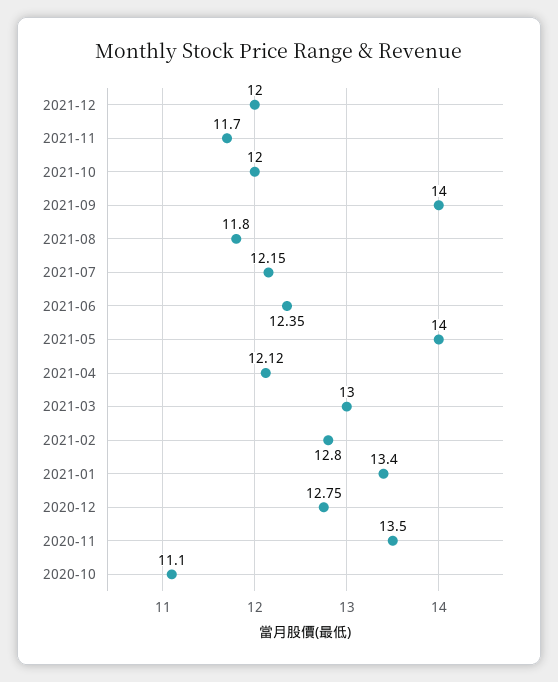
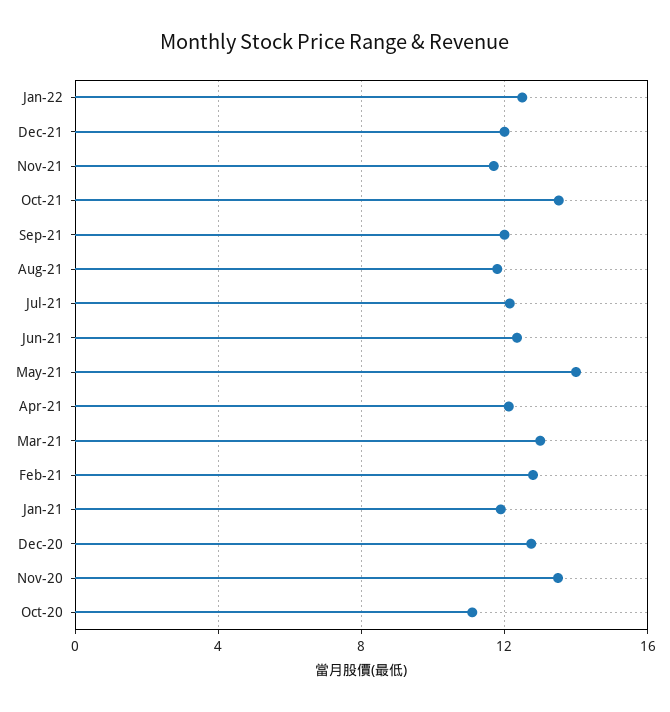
2021-10: 12 -> 13.5
2021-09: 14 -> 12
2021-01: 13.4 -> 12
Jan-22: none -> 12.5

